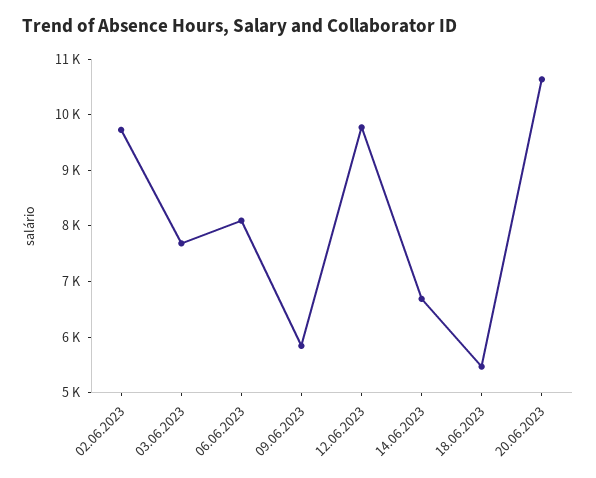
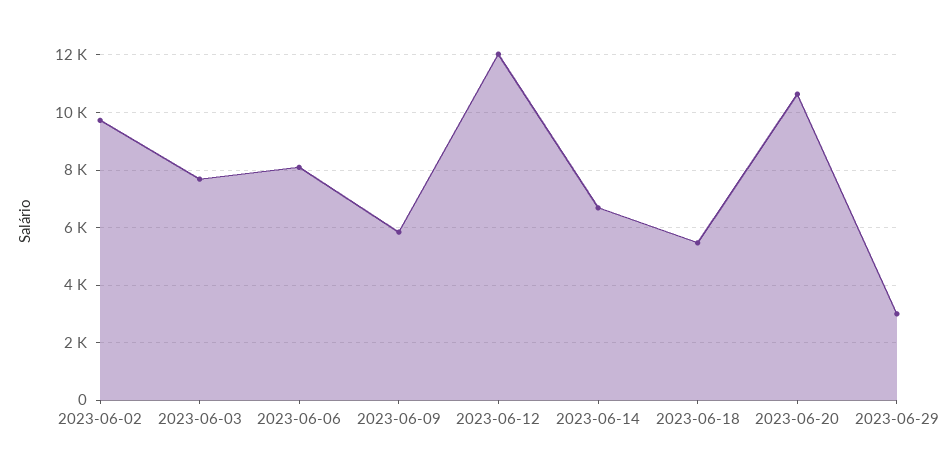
12.06.2023: 9800 -> 12000
2023-06-29: none -> 3000

